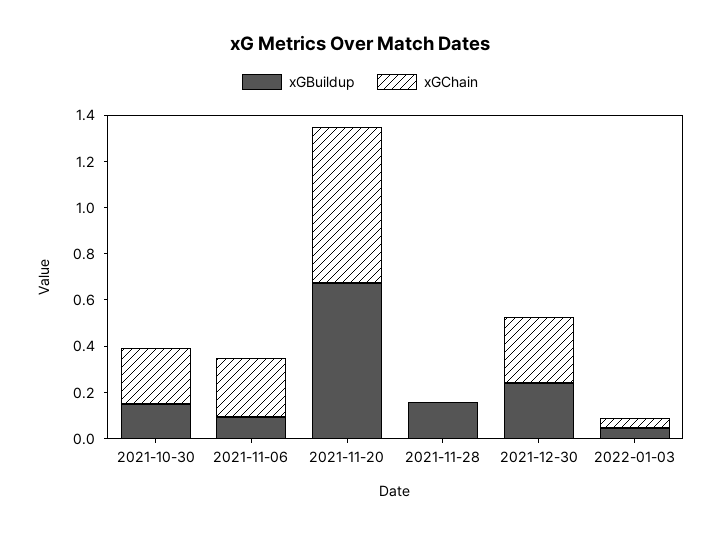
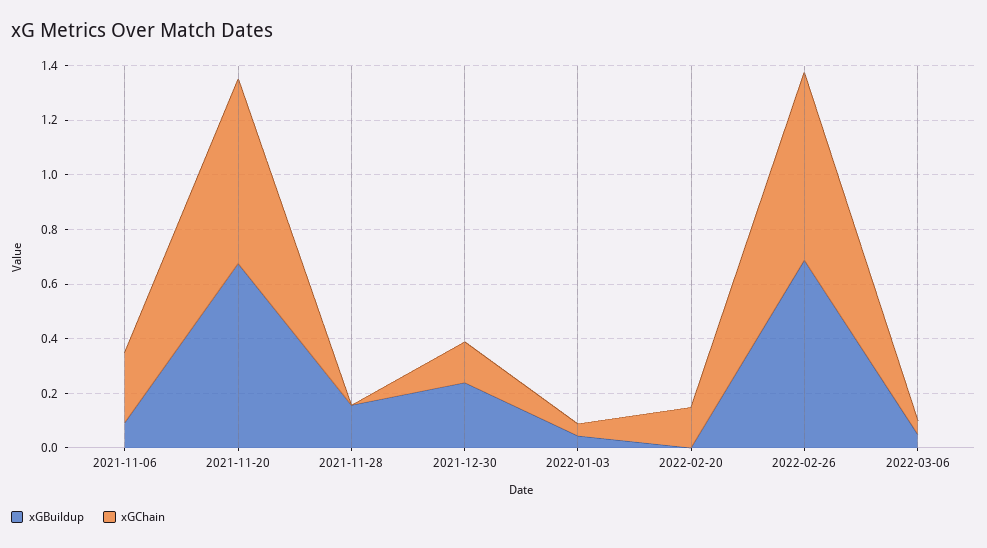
xGBuildup, 2021-10-30: 0.15 -> none
xGChain, 2021-10-30: 0.25 -> none
xGChain, 2021-12-30: 0.3 -> 0.15
xGBuildup, 2022-02-20: none -> 0
xGChain, 2022-02-20: none -> 0.15
xGBuildup, 2022-02-26: none -> 0.7
xGChain, 2022-02-26: none -> 0.7
xGBuildup, 2022-03-06: none -> 0.05
xGChain, 2022-03-06: none -> 0.05

